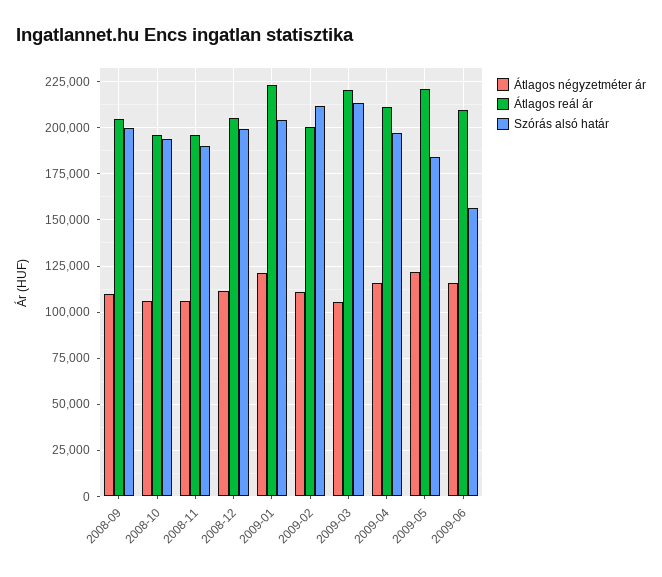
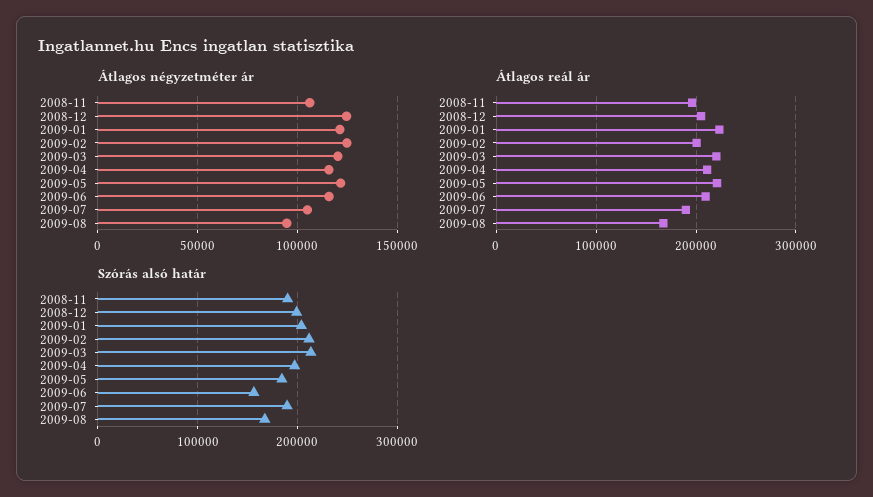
Átlagos négyzetméter ár, 2008-09: 110000 -> none
Átlagos reál ár, 2008-09: 205000 -> none
Szórás alsó határ, 2008-09: 200000 -> none
Átlagos négyzetméter ár, 2008-10: 105000 -> none
Átlagos reál ár, 2008-10: 195000 -> none
Szórás alsó határ, 2008-10: 195000 -> none
Átlagos négyzetméter ár, 2008-12: 110000 -> 125000
Átlagos négyzetméter ár, 2009-02: 110000 -> 125000
Átlagos négyzetméter ár, 2009-03: 105000 -> 120000
Átlagos négyzetméter ár, 2009-07: none -> 105000
Átlagos négyzetméter ár, 2009-08: none -> 95000
Átlagos reál ár, 2009-07: none -> 190000
Átlagos reál ár, 2009-08: none -> 170000
Szórás alsó határ, 2009-07: none -> 190000
Szórás alsó határ, 2009-08: none -> 170000

